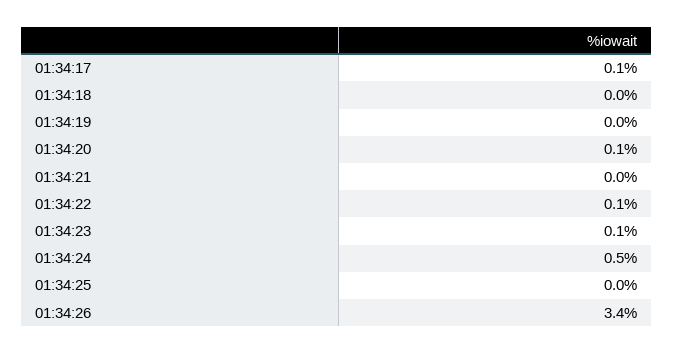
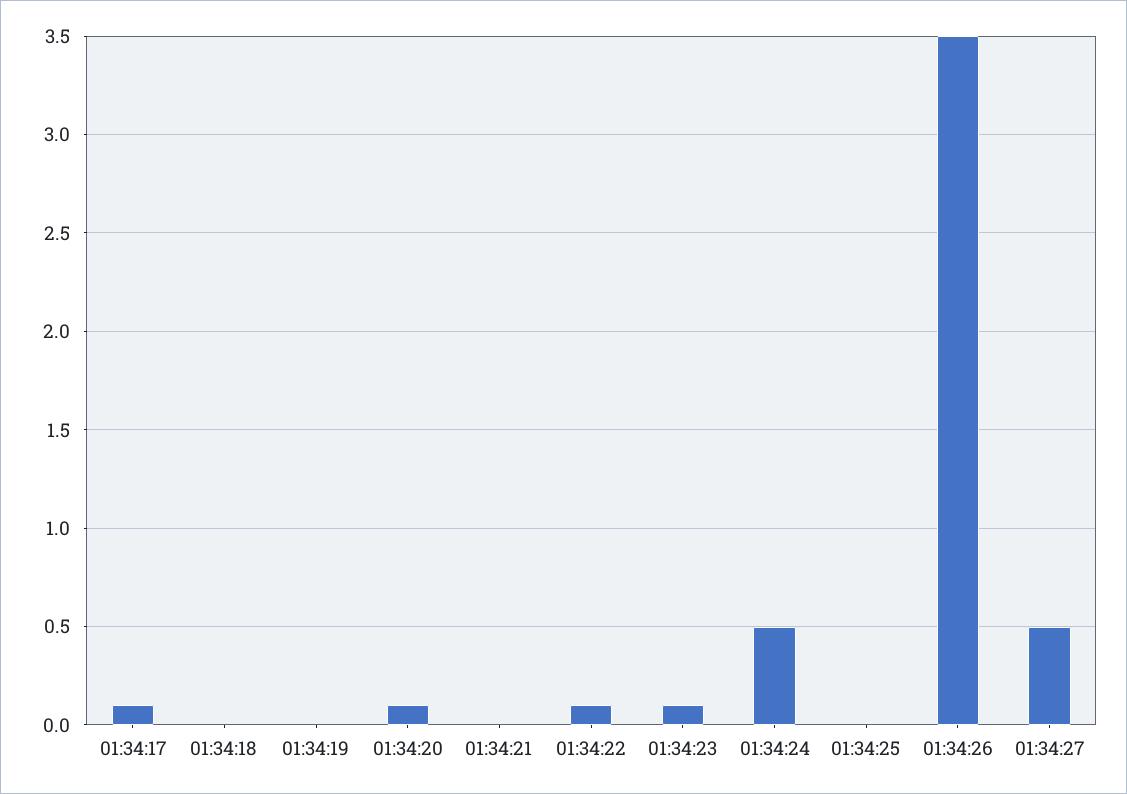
01:34:26: 3.4 -> 3.5
01:34:27: none -> 0.5

